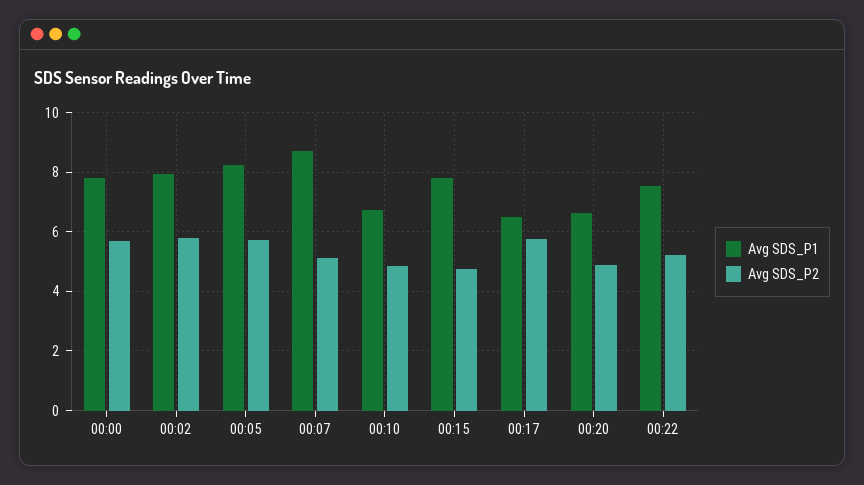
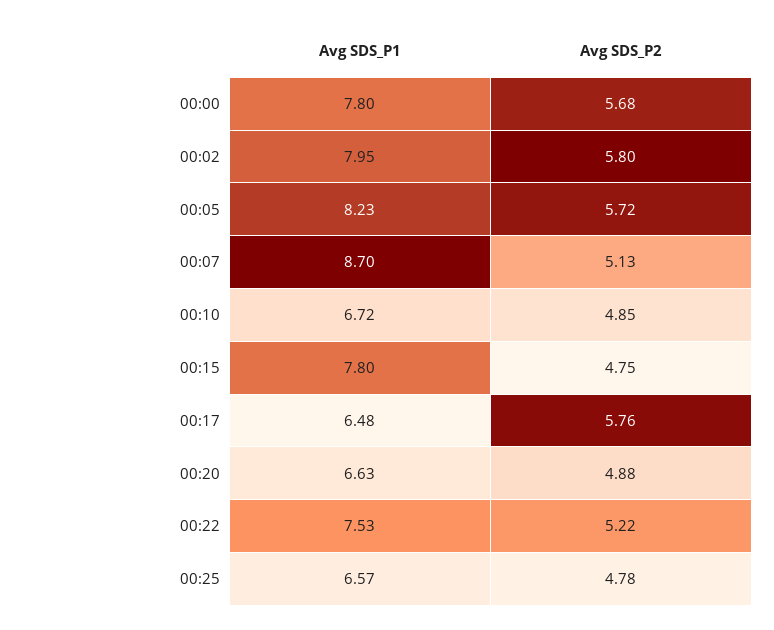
Avg SDS_P1, 00:25: none -> 6.57
Avg SDS_P2, 00:25: none -> 4.78

